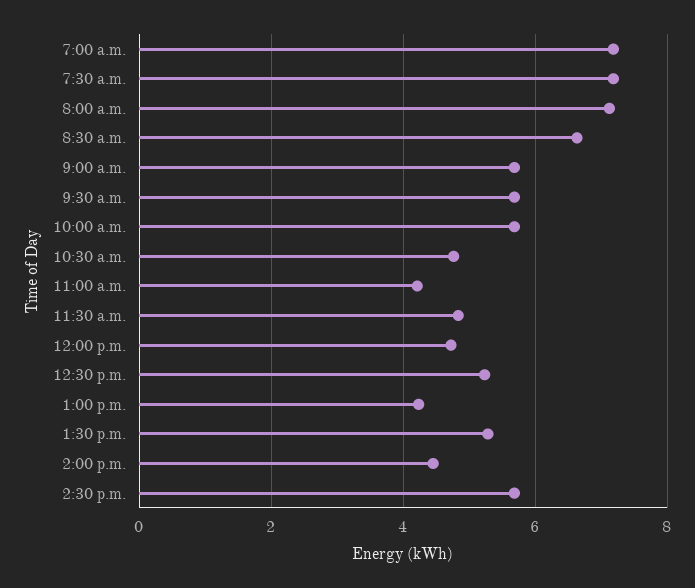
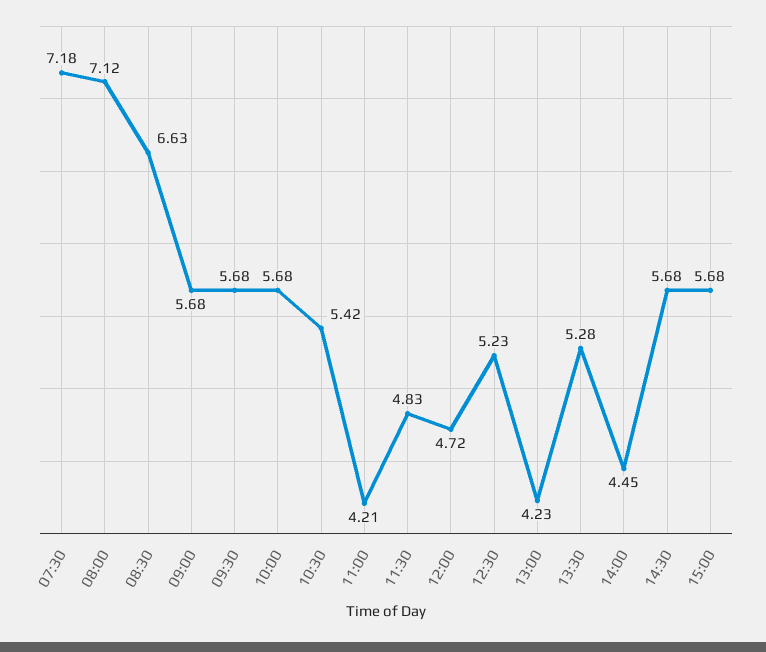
7:00 a.m.: 7.2 -> none
10:30 a.m.: 4.8 -> 5.42
15:00: none -> 5.68

